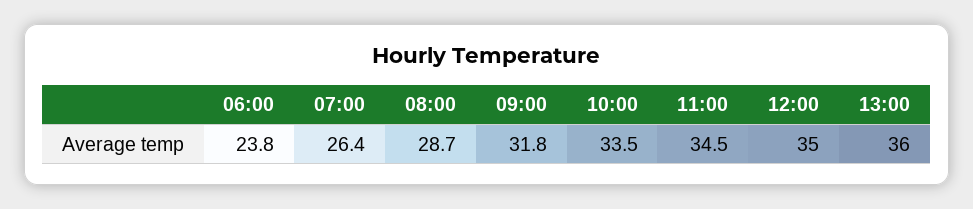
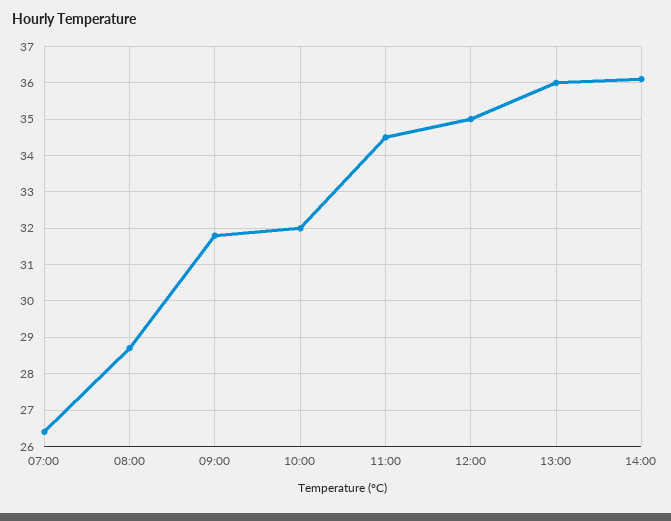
06:00: 23.8 -> none
10:00: 33.5 -> 32
14:00: none -> 36

